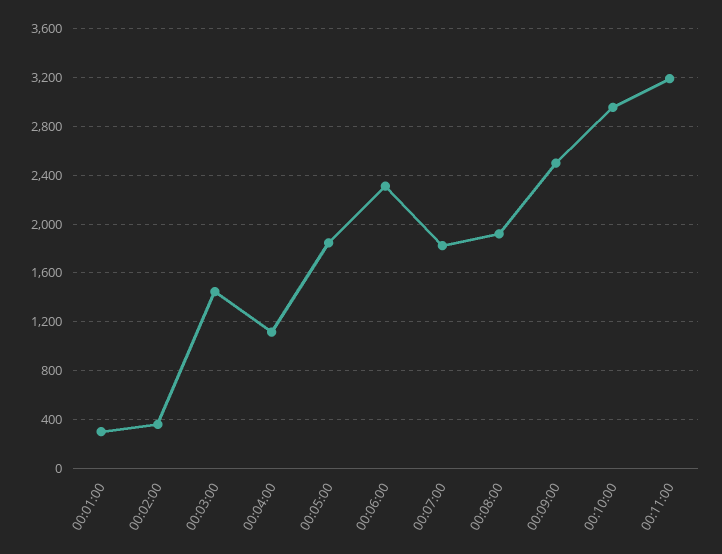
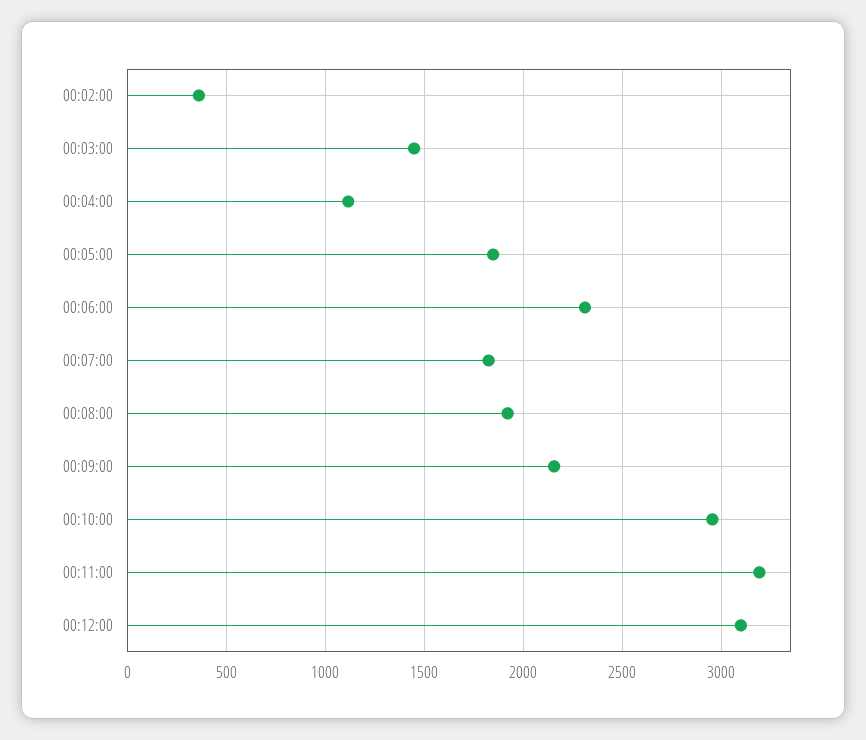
00:01:00: 300 -> none
00:09:00: 2500 -> 2150
00:12:00: none -> 3100

